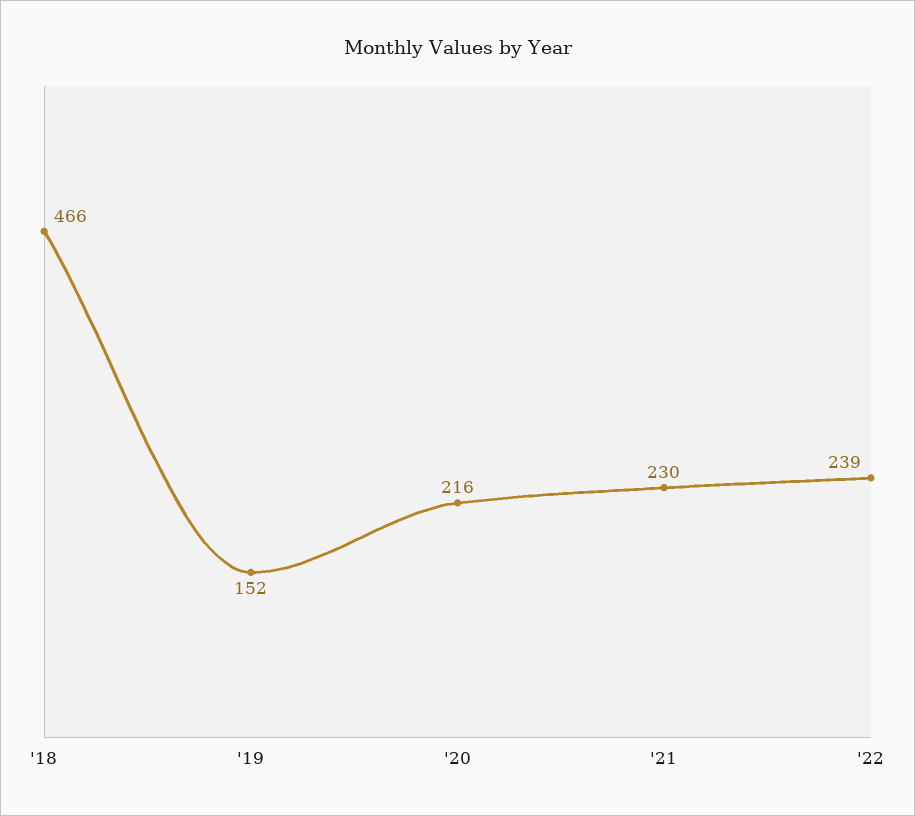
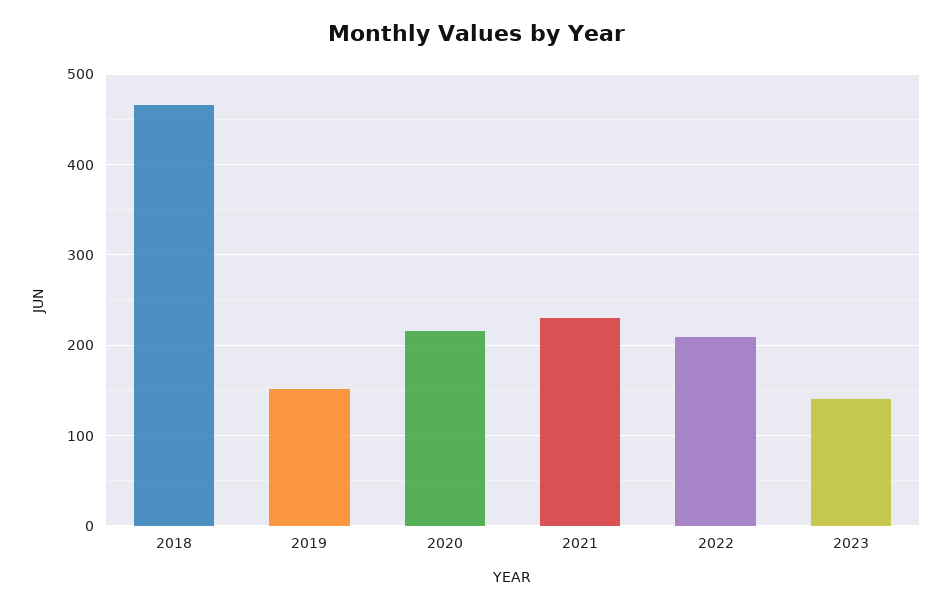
'22: 239 -> 210
2023: none -> 140

